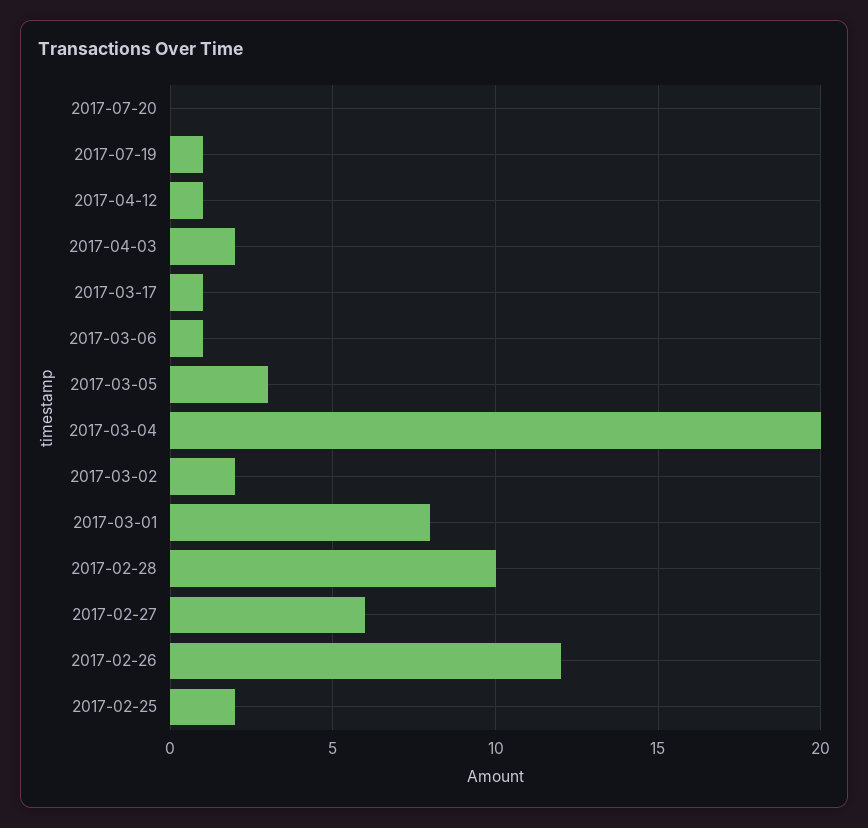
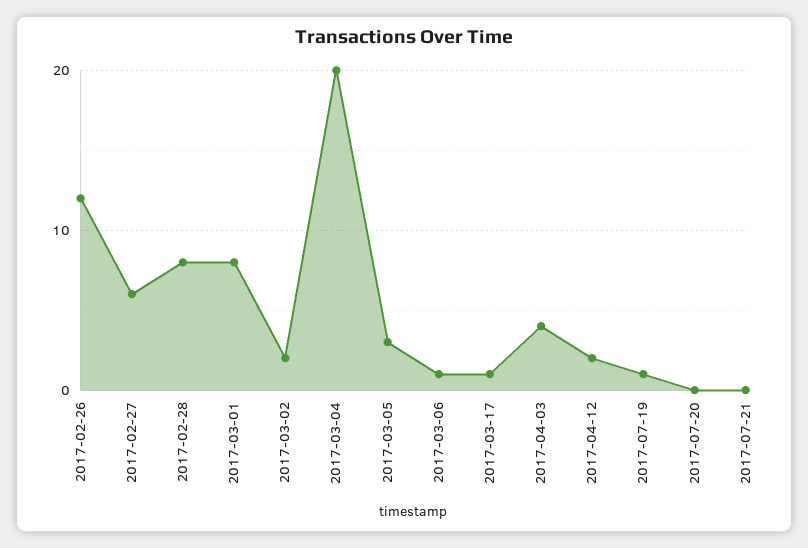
2017-04-12: 1 -> 2
2017-04-03: 2 -> 4
2017-02-28: 10 -> 8
2017-02-25: 2 -> none
2017-07-21: none -> 0

